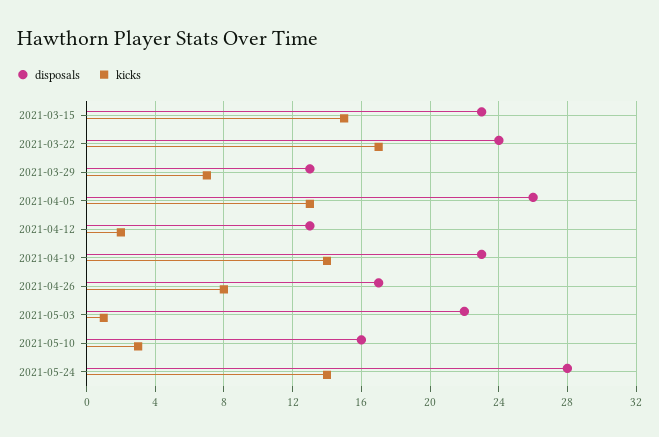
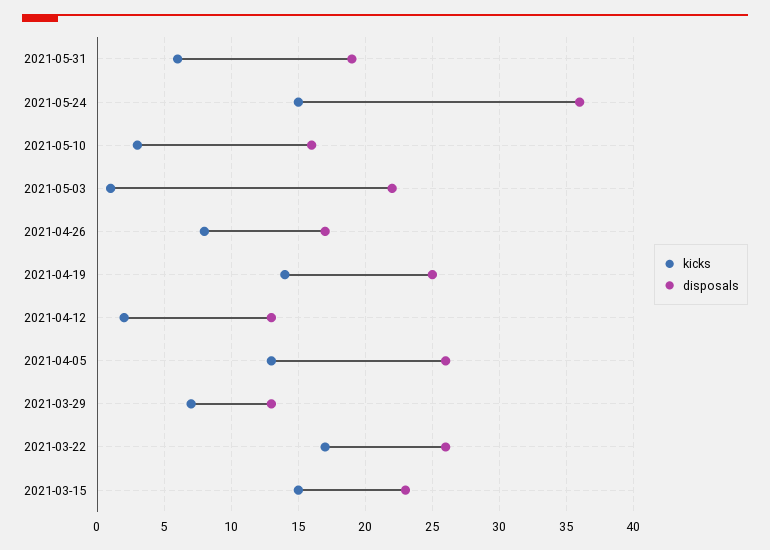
disposals, 2021-03-22: 24 -> 26
disposals, 2021-04-19: 23 -> 25
disposals, 2021-05-24: 28 -> 36
kicks, 2021-05-24: 14 -> 15
kicks, 2021-05-31: none -> 6
disposals, 2021-05-31: none -> 19

